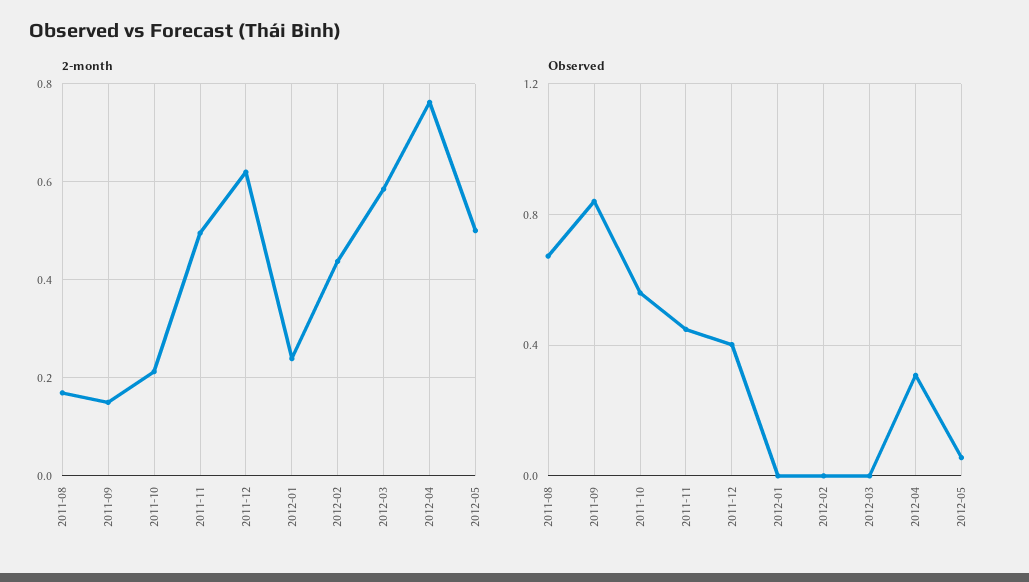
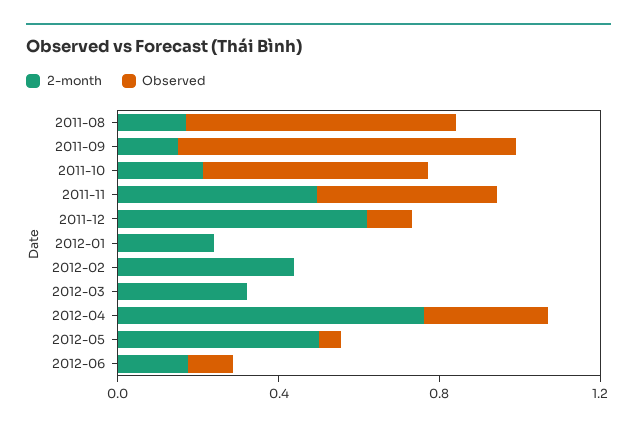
2-month, 2012-03: 0.58 -> 0.3
Observed, 2011-12: 0.4 -> 0.1
2-month, 2012-06: none -> 0.2
Observed, 2012-06: none -> 0.1

